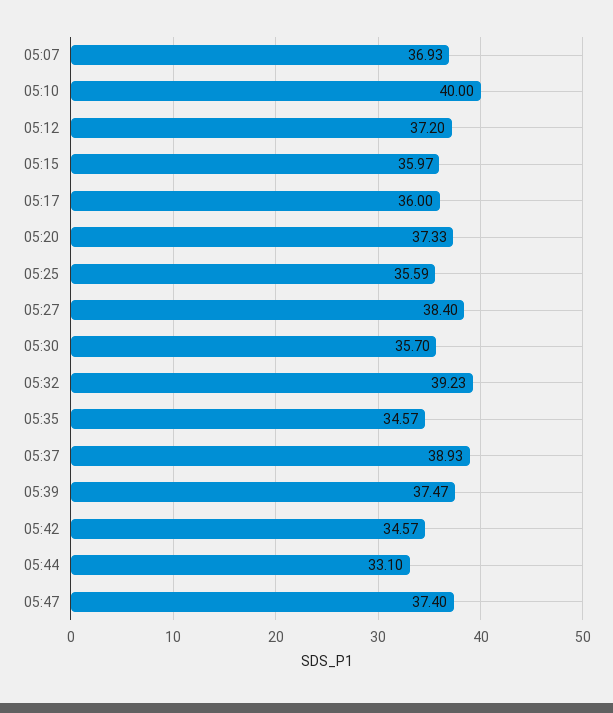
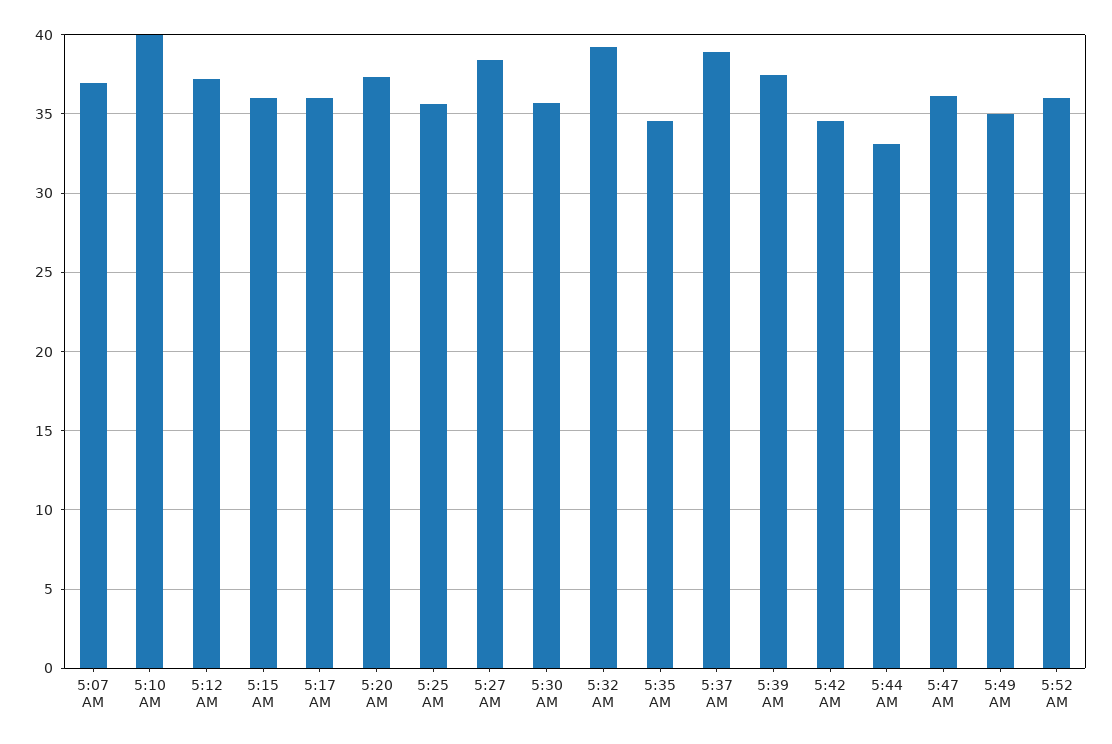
05:47: 37.4 -> 36
5:49 AM: none -> 35
5:52 AM: none -> 36

